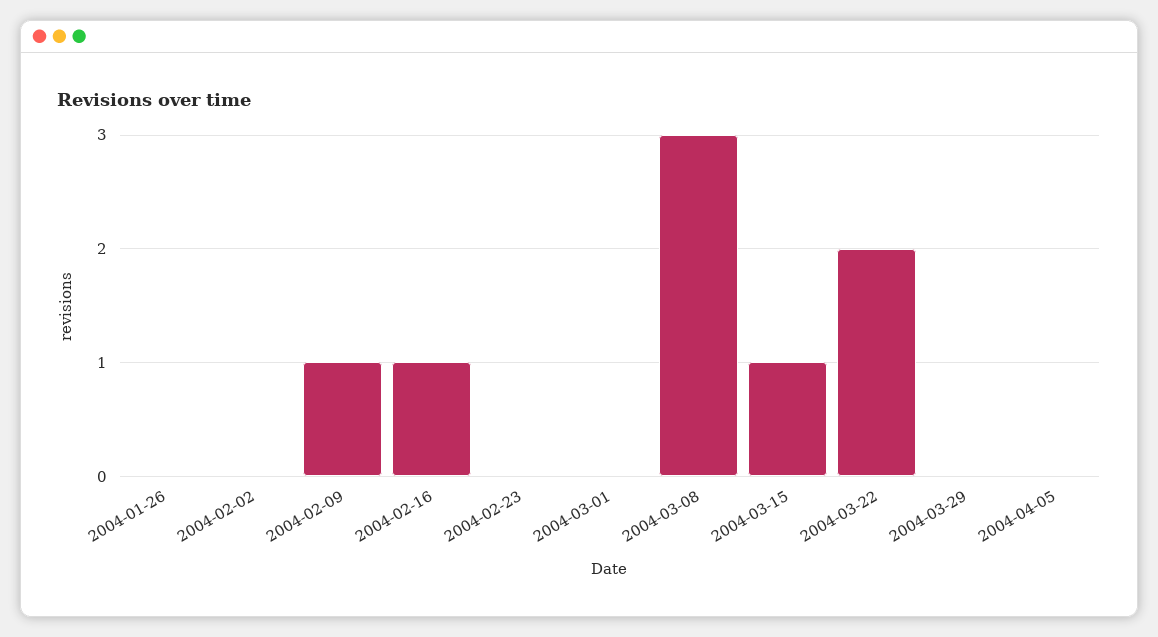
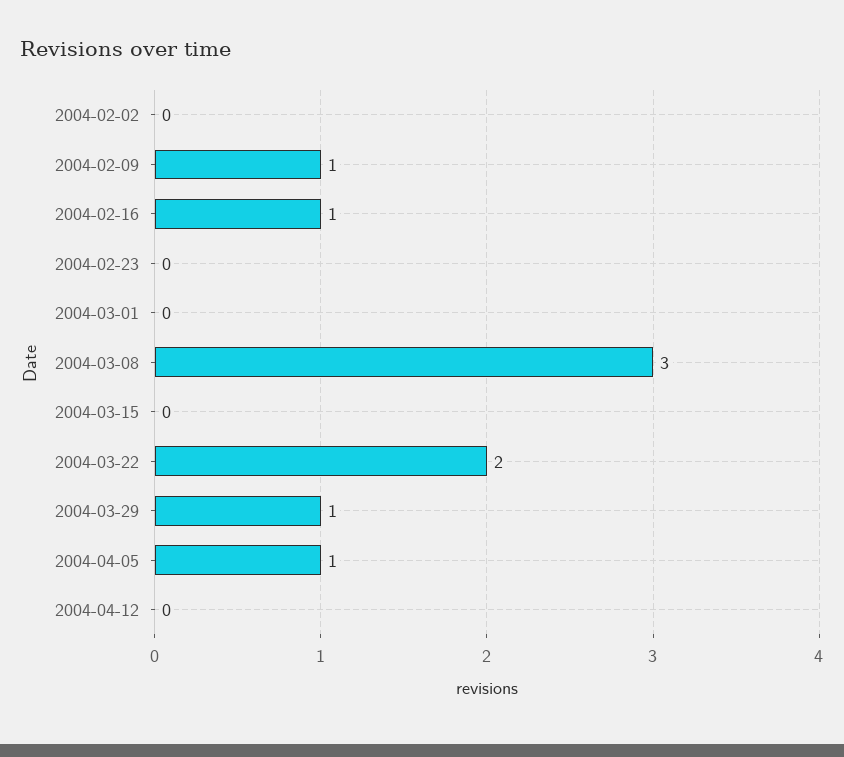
2004-01-26: 0 -> none
2004-03-15: 1 -> 0
2004-03-29: 0 -> 1
2004-04-05: 0 -> 1
2004-04-12: none -> 0

